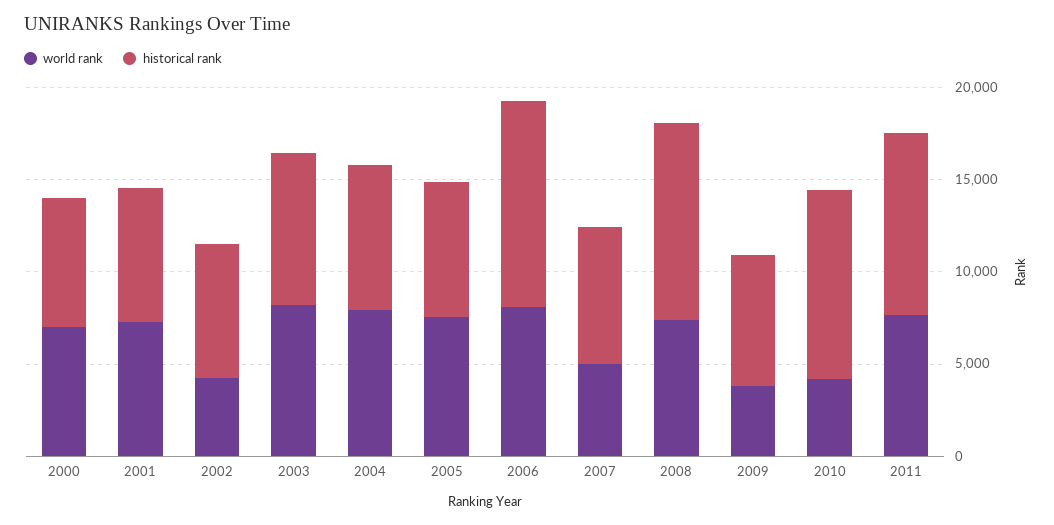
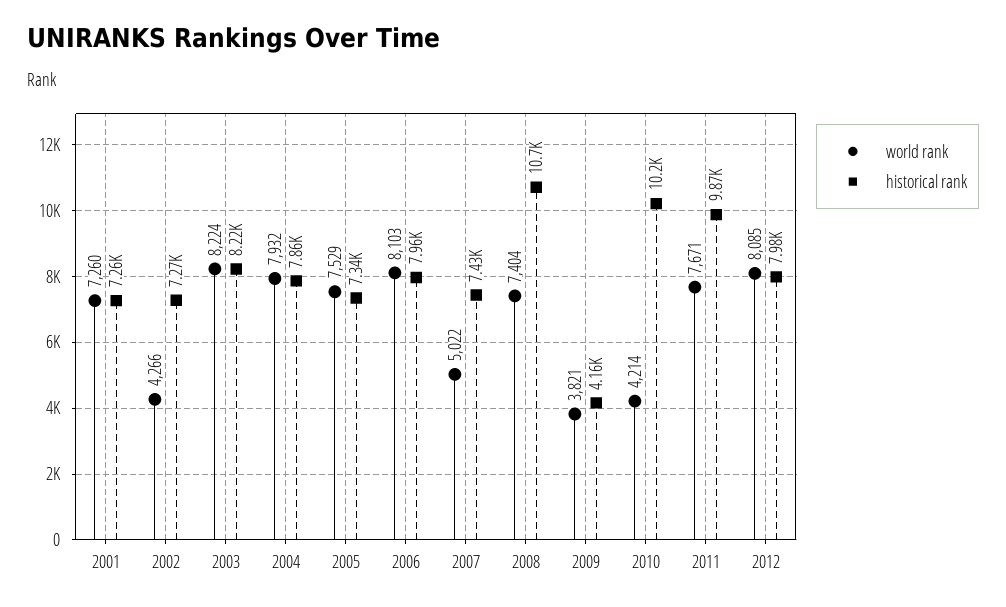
world rank, 2000: 7000 -> none
historical rank, 2000: 7000 -> none
historical rank, 2006: 11000 -> 7960
historical rank, 2009: 7000 -> 4160
world rank, 2012: none -> 8085
historical rank, 2012: none -> 7980

